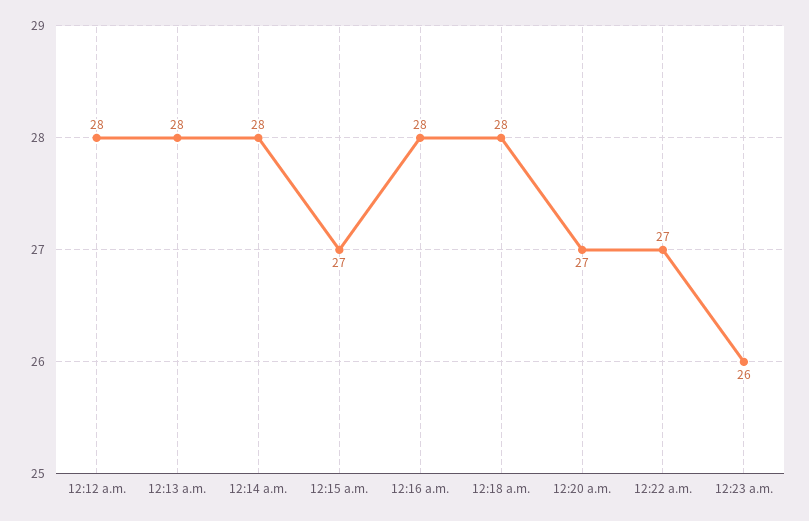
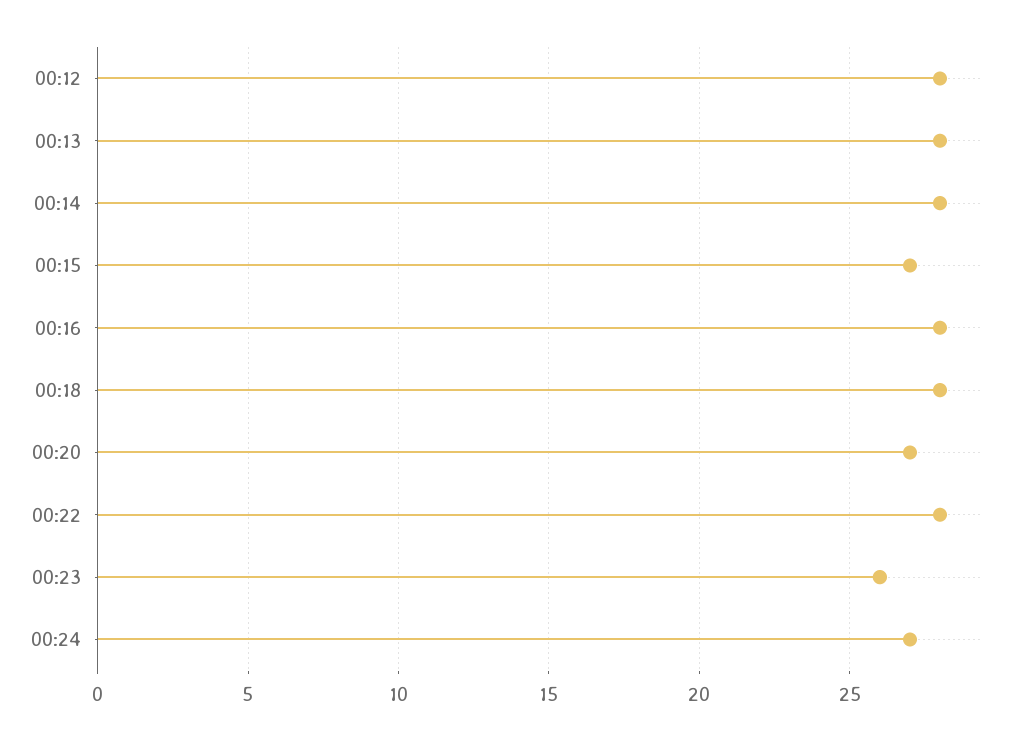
12:22 a.m.: 27 -> 28
00:24: none -> 27

